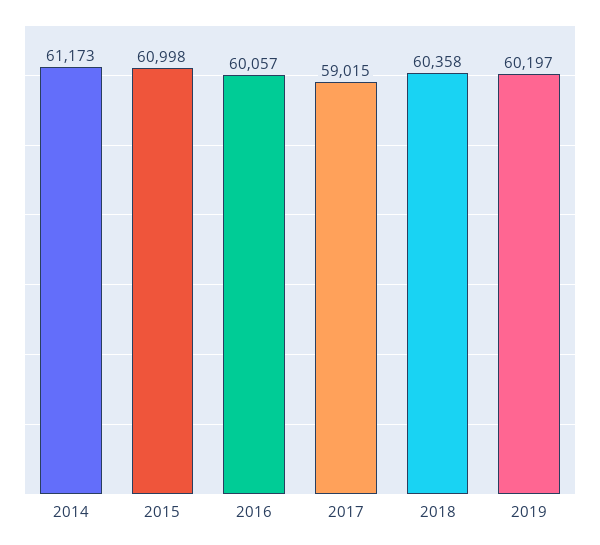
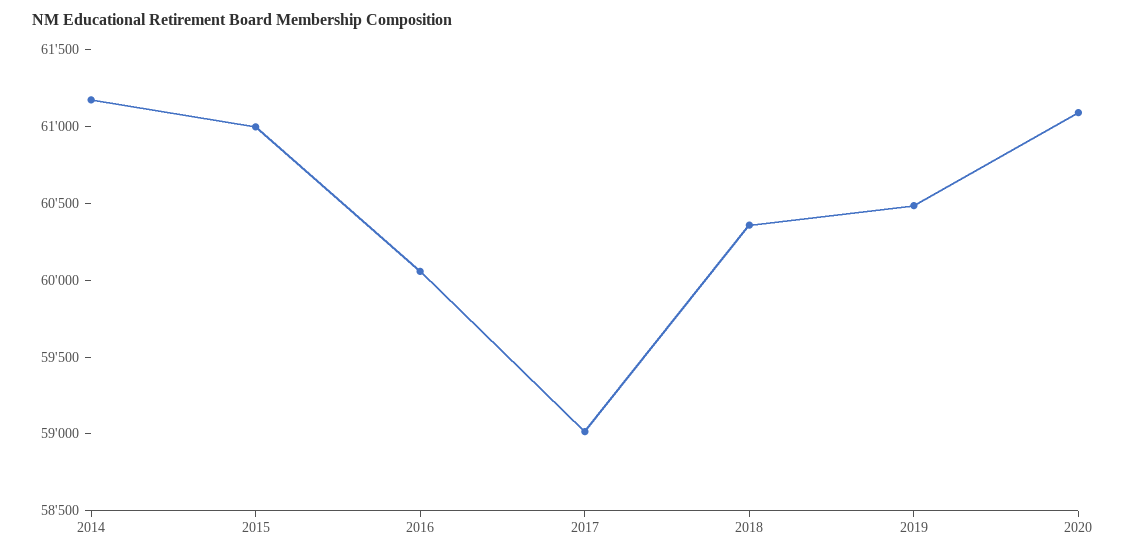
2019: 60197 -> 60500
2020: none -> 61100

